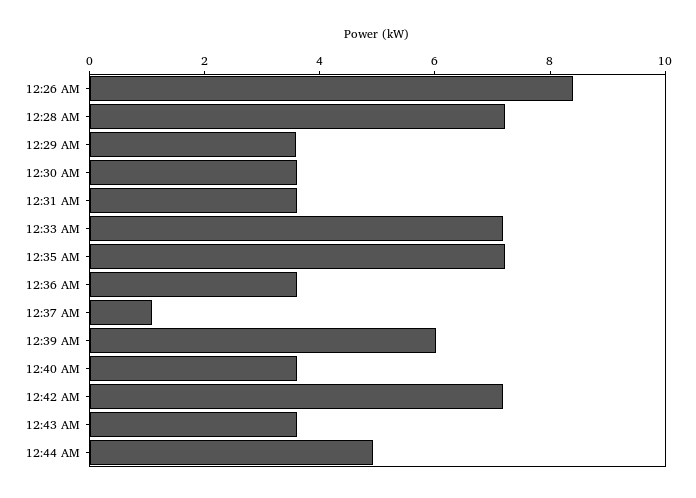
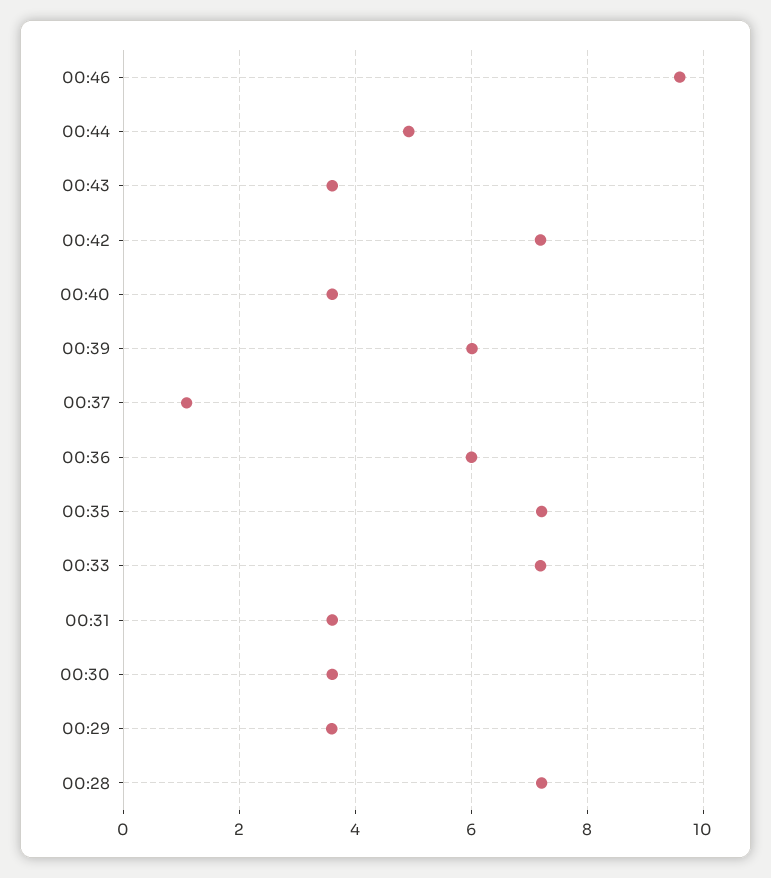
12:26 AM: 8.5 -> none
12:36 AM: 3.5 -> 6
00:46: none -> 9.6

